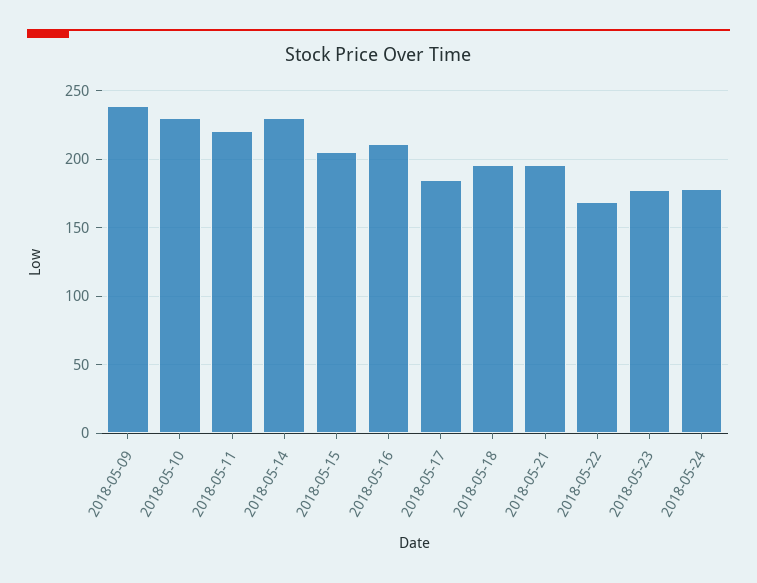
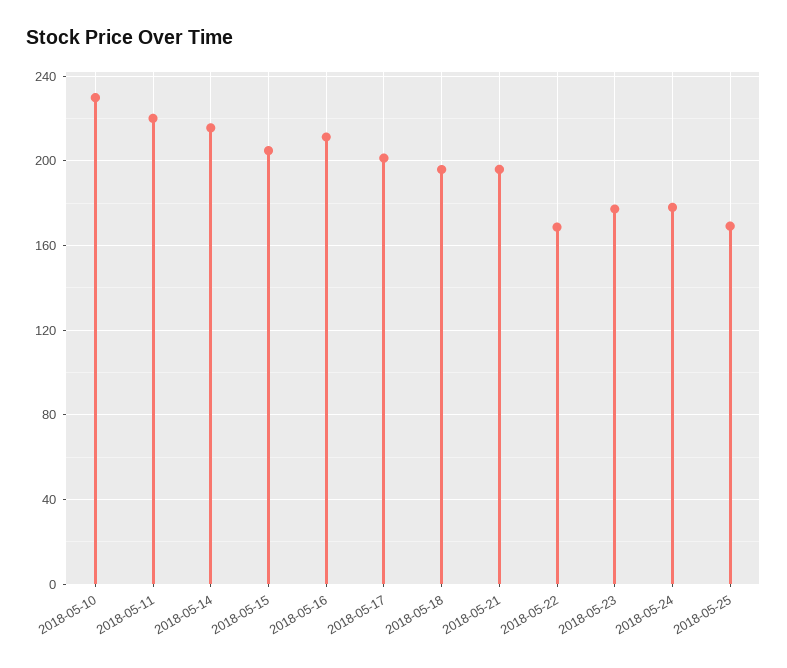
2018-05-09: 240 -> none
2018-05-14: 230 -> 215
2018-05-17: 185 -> 200
2018-05-25: none -> 170

